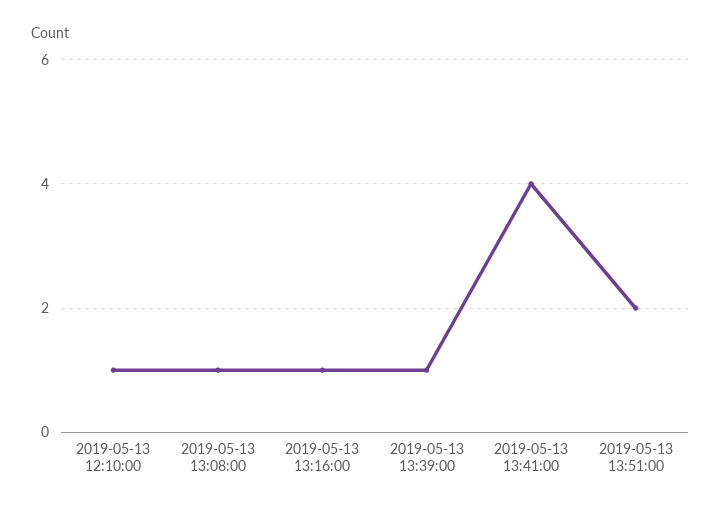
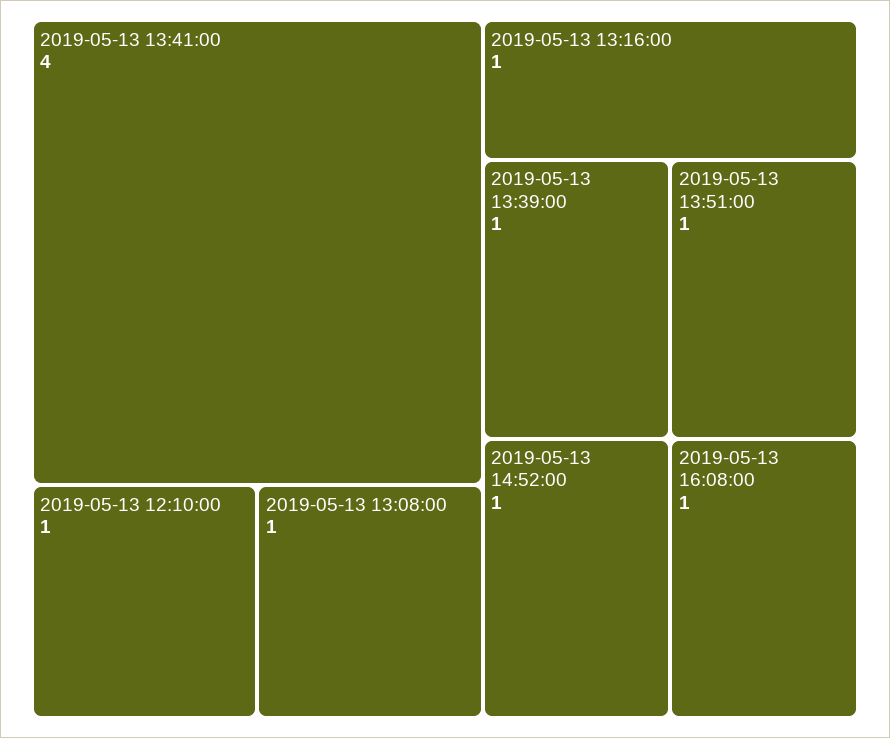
2019-05-13 13:51:00: 2 -> 1
2019-05-13 14:52:00: none -> 1
2019-05-13 16:08:00: none -> 1

